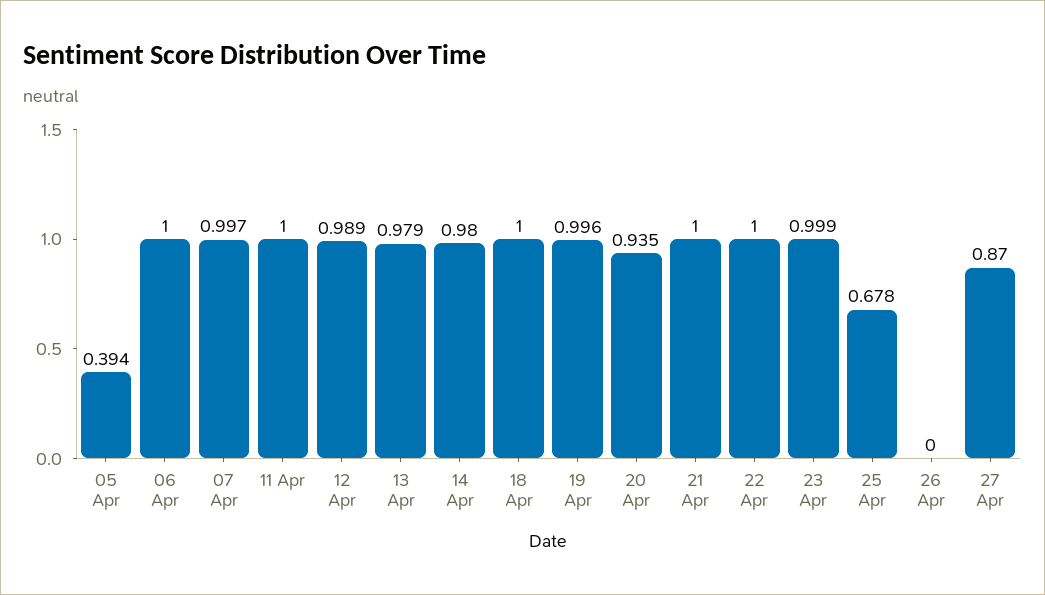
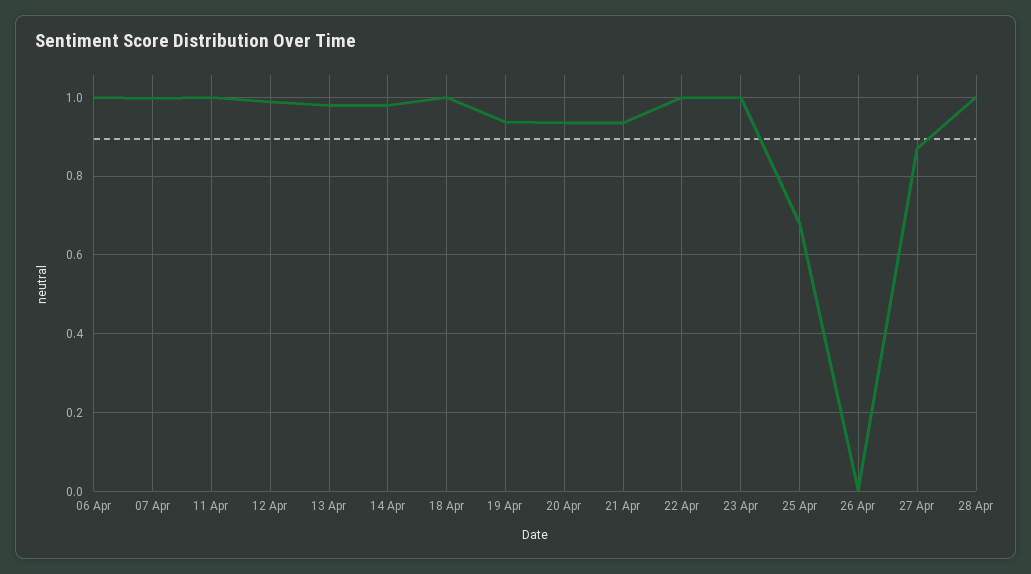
05 Apr: 0.394 -> none
19 Apr: 0.996 -> 0.94
21 Apr: 1 -> 0.94
28 Apr: none -> 1

